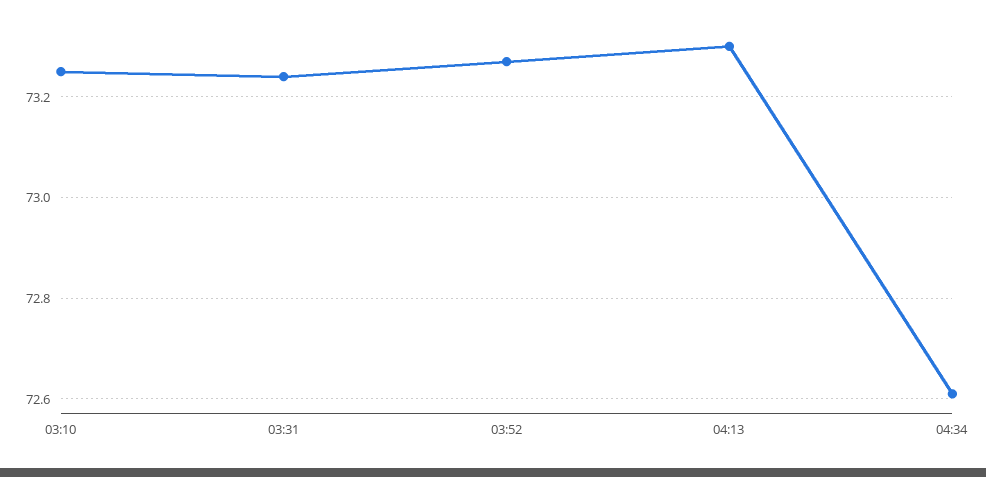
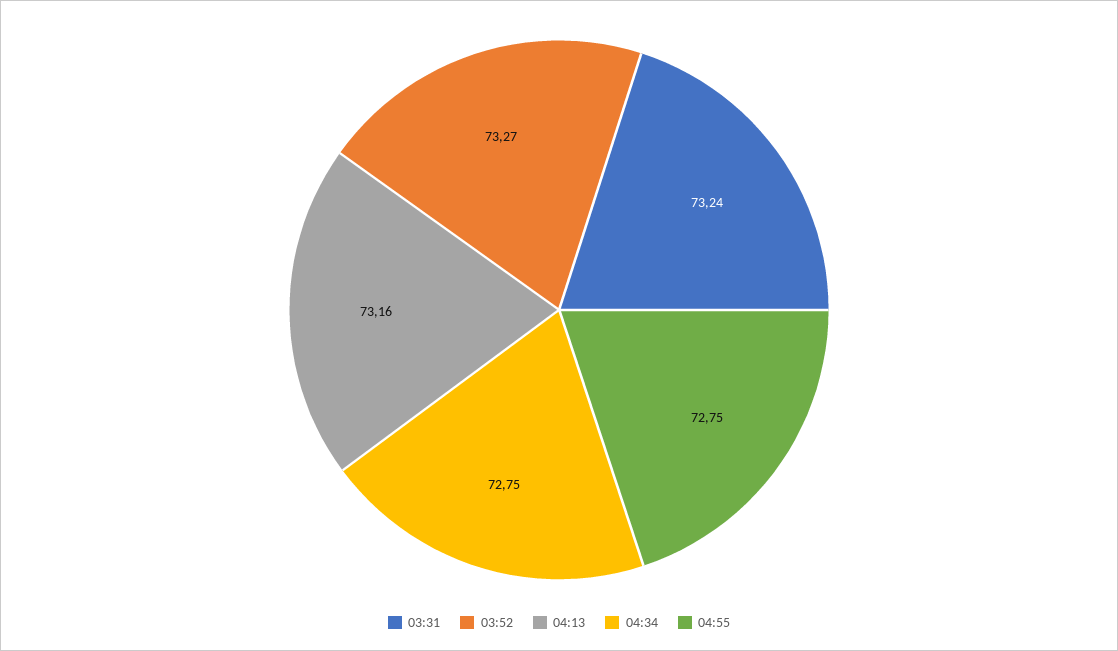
03:10: 73.25 -> none
04:13: 73.3 -> 73.16
04:34: 72.6 -> 72.75
04:55: none -> 72.75

